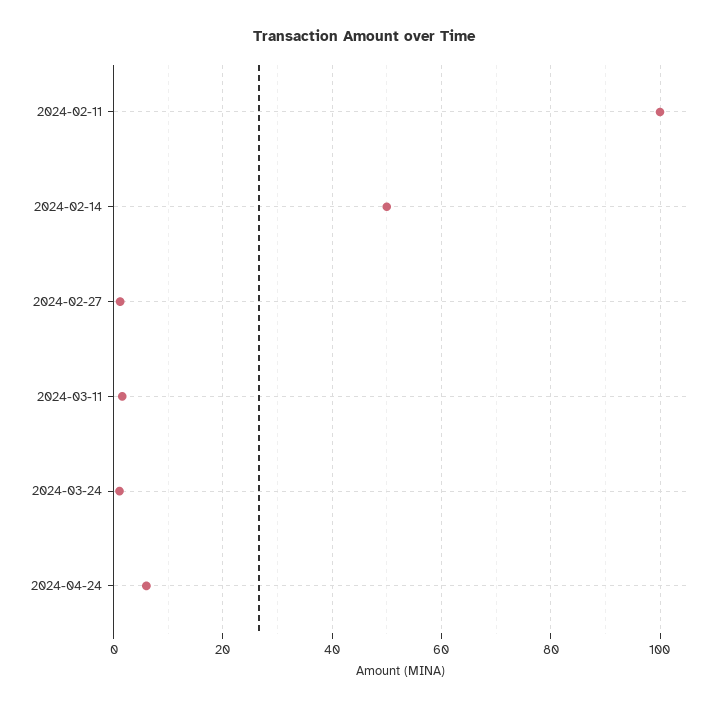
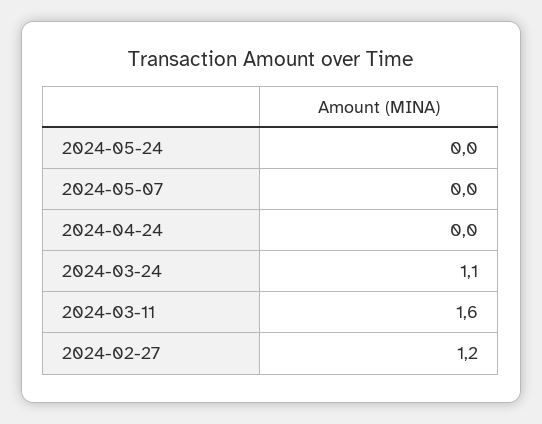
2024-02-11: 100 -> none
2024-02-14: 50 -> none
2024-04-24: 6 -> 0
2024-05-24: none -> 0
2024-05-07: none -> 0

